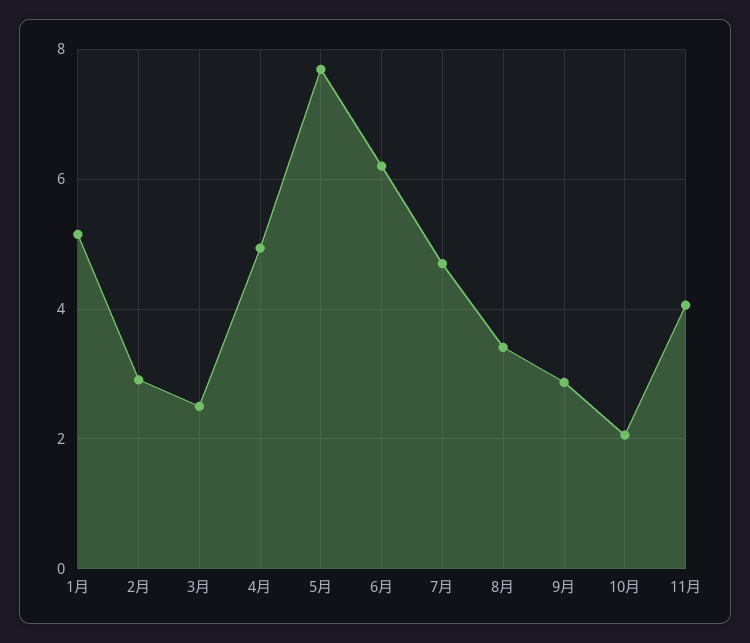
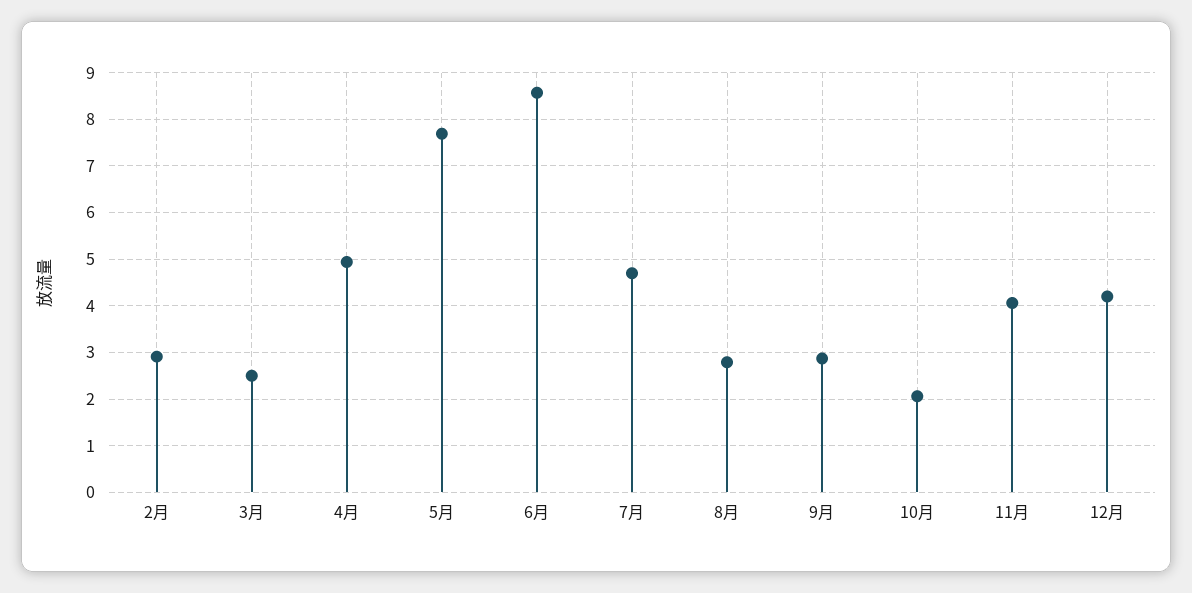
1月: 5.2 -> none
6月: 6.2 -> 8.6
8月: 3.4 -> 2.8
12月: none -> 4.2

